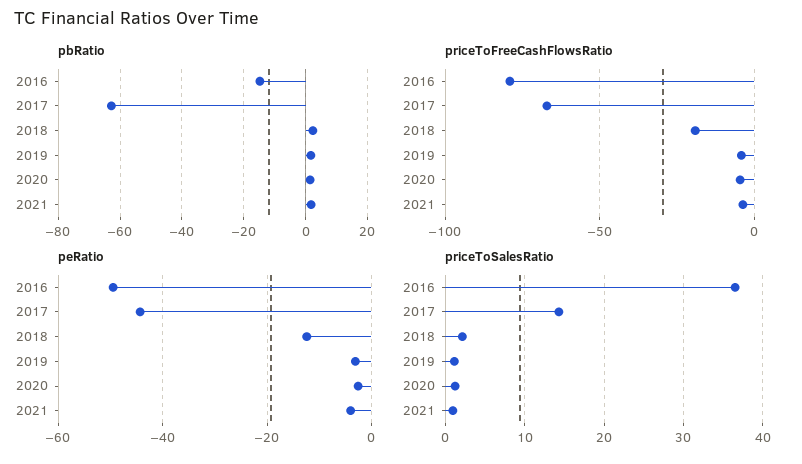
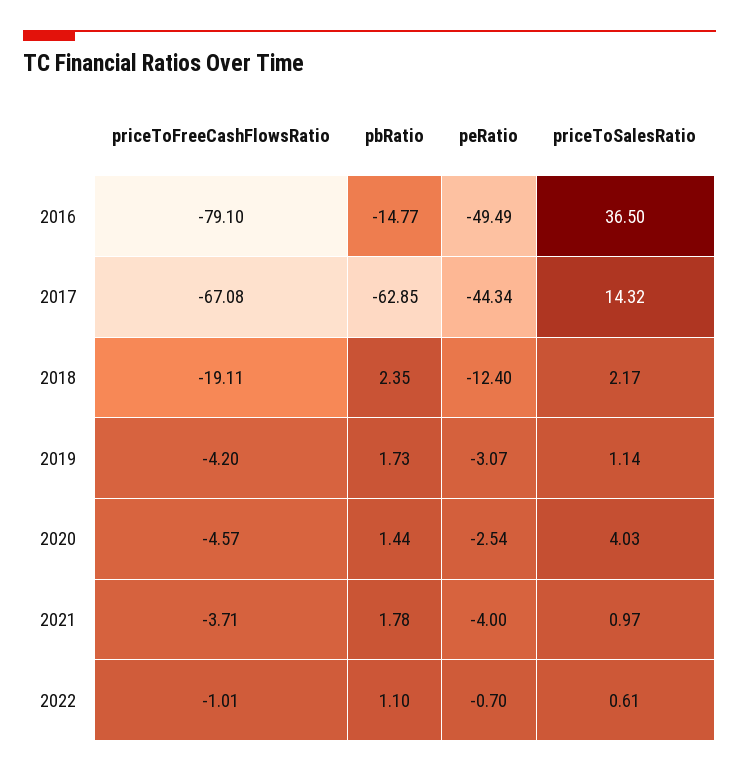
priceToSalesRatio, 2020: 1 -> 4.03
priceToFreeCashFlowsRatio, 2022: none -> -1.01
pbRatio, 2022: none -> 1.1
peRatio, 2022: none -> -0.7
priceToSalesRatio, 2022: none -> 0.61

